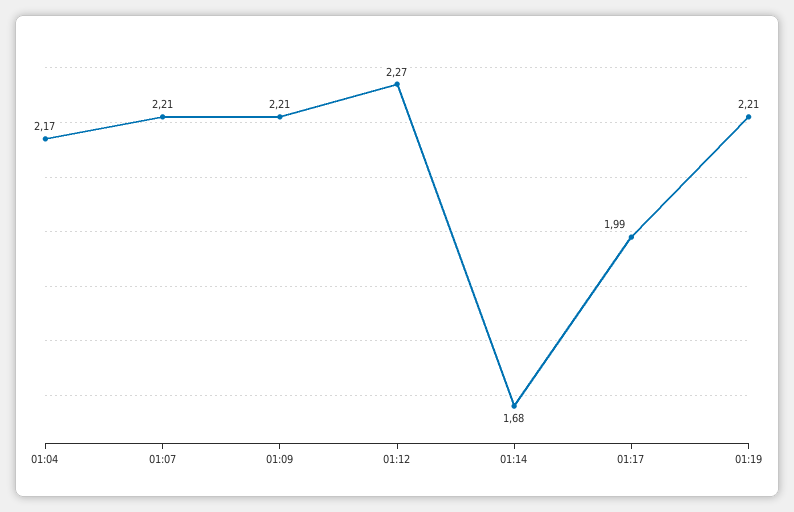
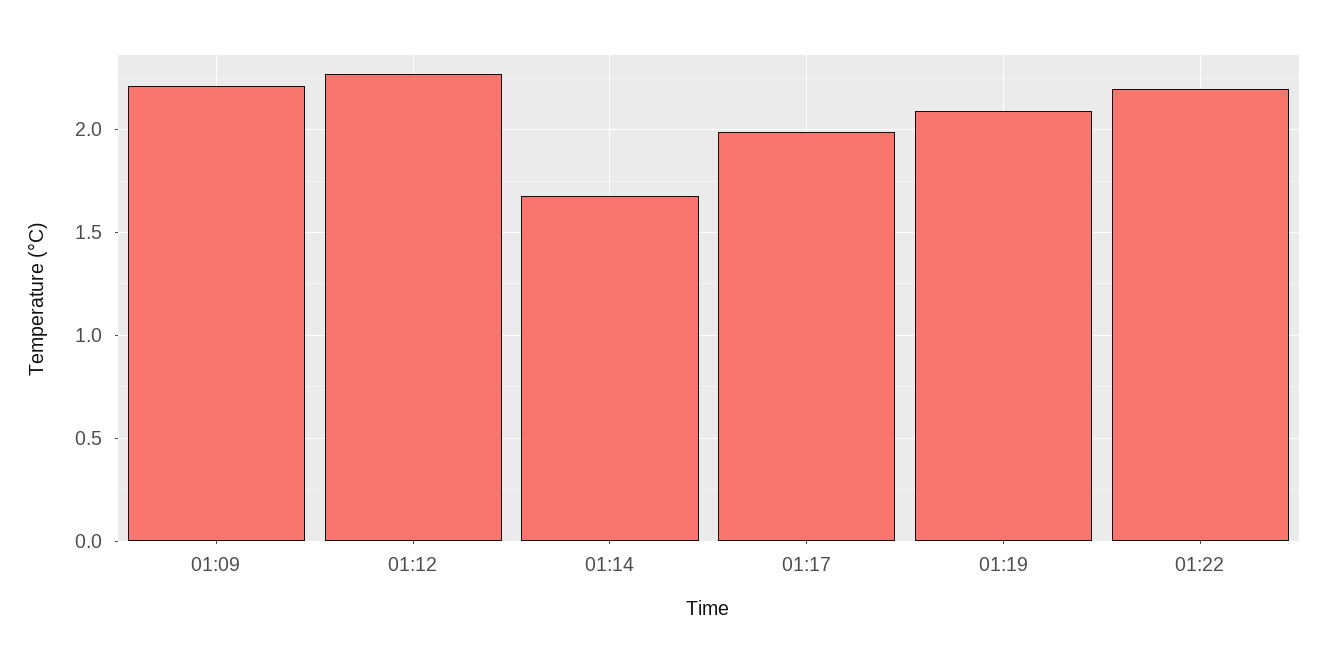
01:04: 2.17 -> none
01:07: 2.21 -> none
01:19: 2.21 -> 2.1
01:22: none -> 2.2

